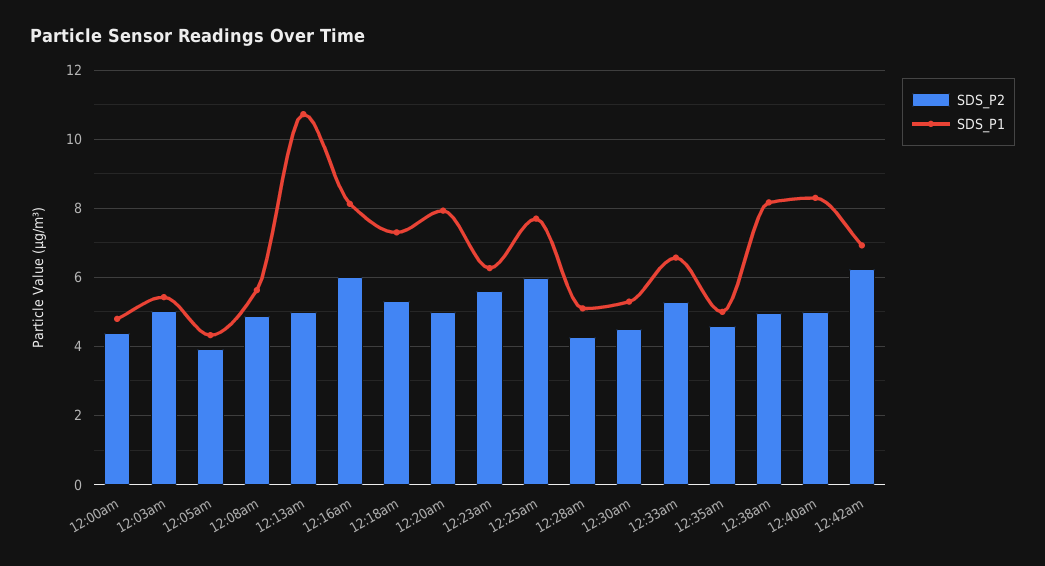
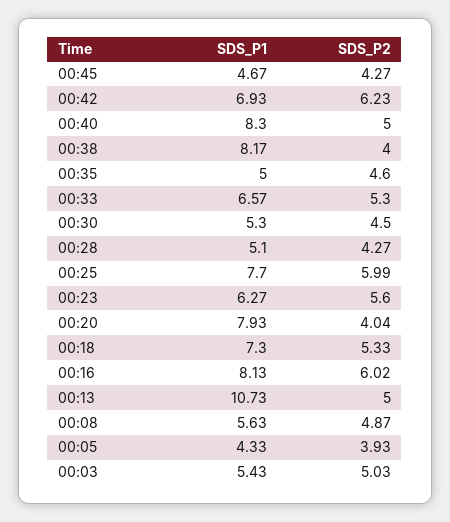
SDS_P2, 12:00am: 4.4 -> none
SDS_P1, 12:00am: 4.8 -> none
SDS_P2, 12:20am: 5 -> 4.04
SDS_P2, 12:38am: 5 -> 4
SDS_P1, 00:45: none -> 4.67
SDS_P2, 00:45: none -> 4.27

